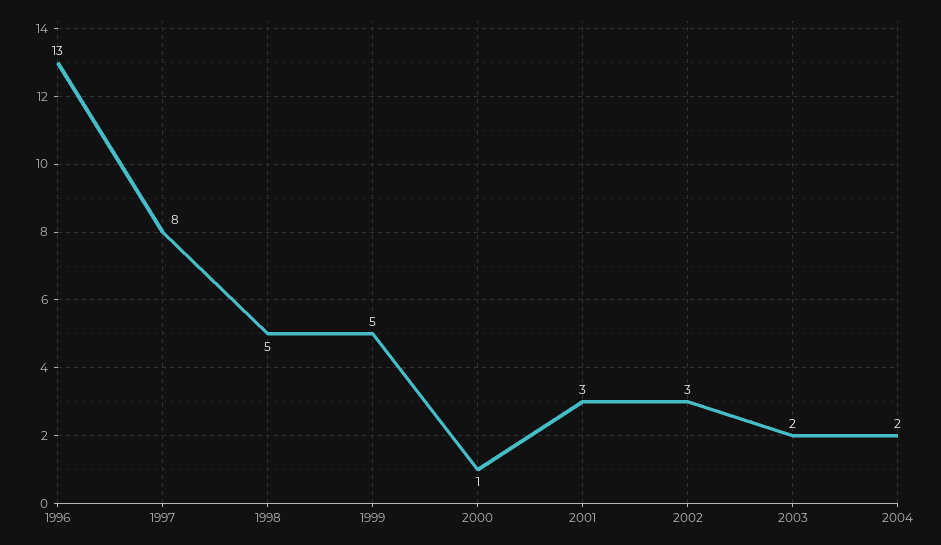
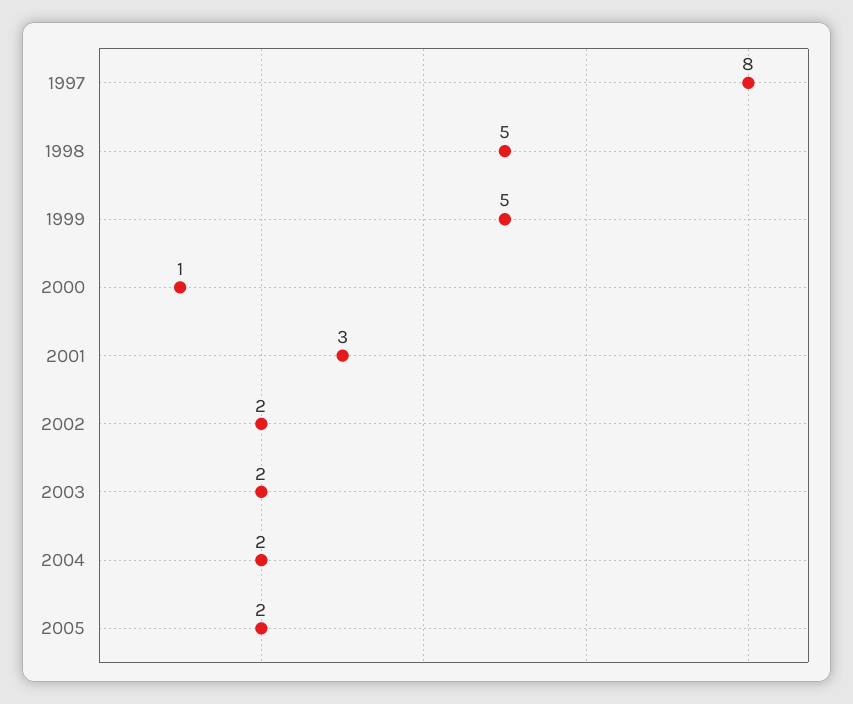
1996: 13 -> none
2002: 3 -> 2
2005: none -> 2

